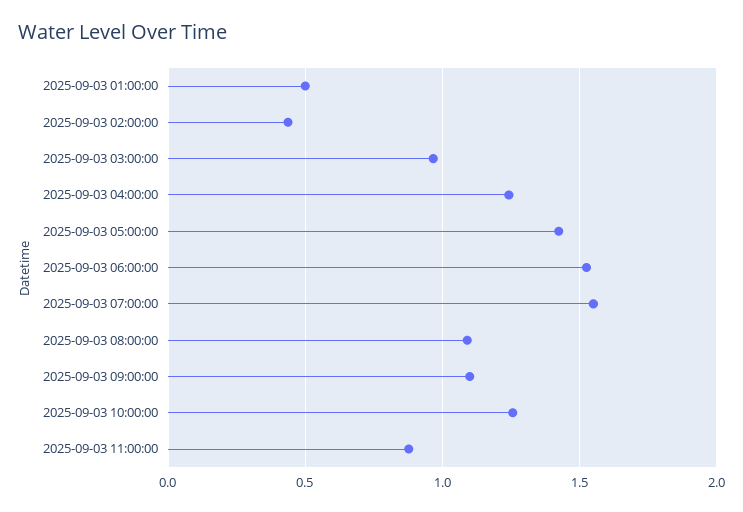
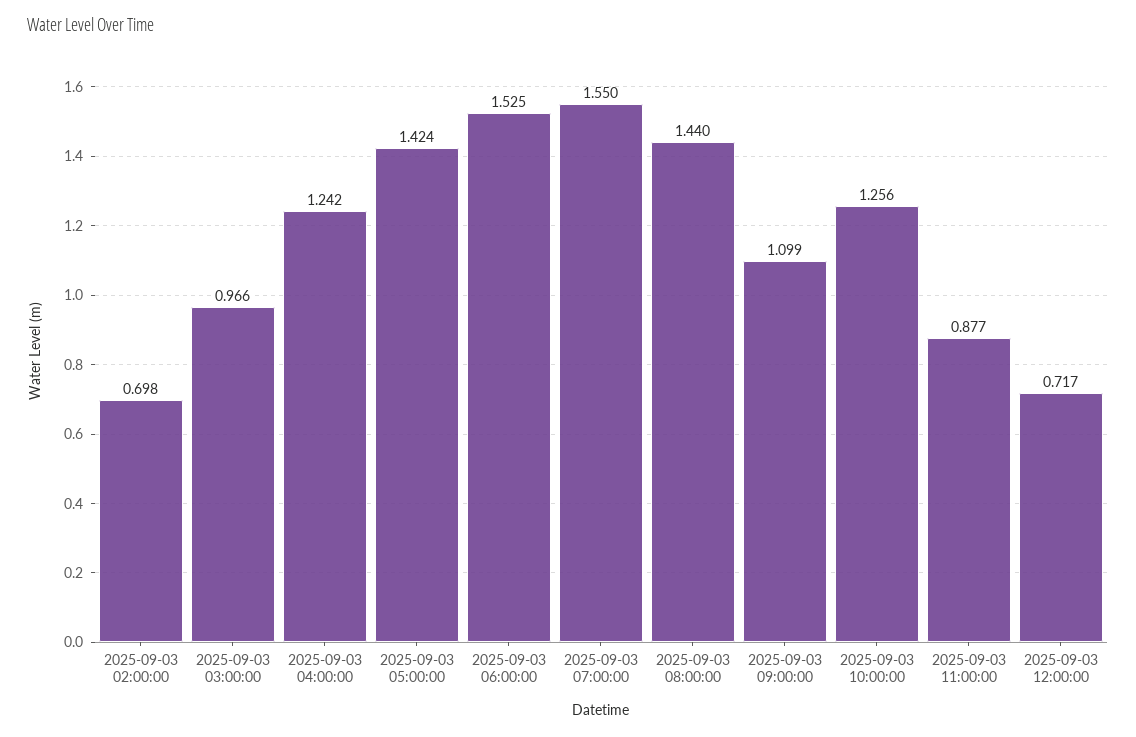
2025-09-03 01:00:00: 0.5 -> none
2025-09-03 02:00:00: 0.45 -> 0.698
2025-09-03 08:00:00: 1.1 -> 1.44
2025-09-03 12:00:00: none -> 0.717

